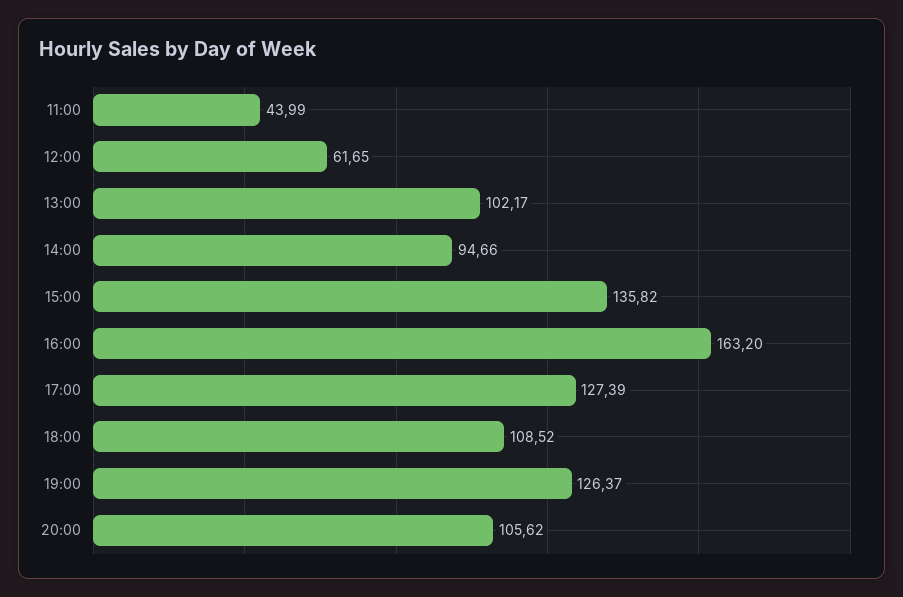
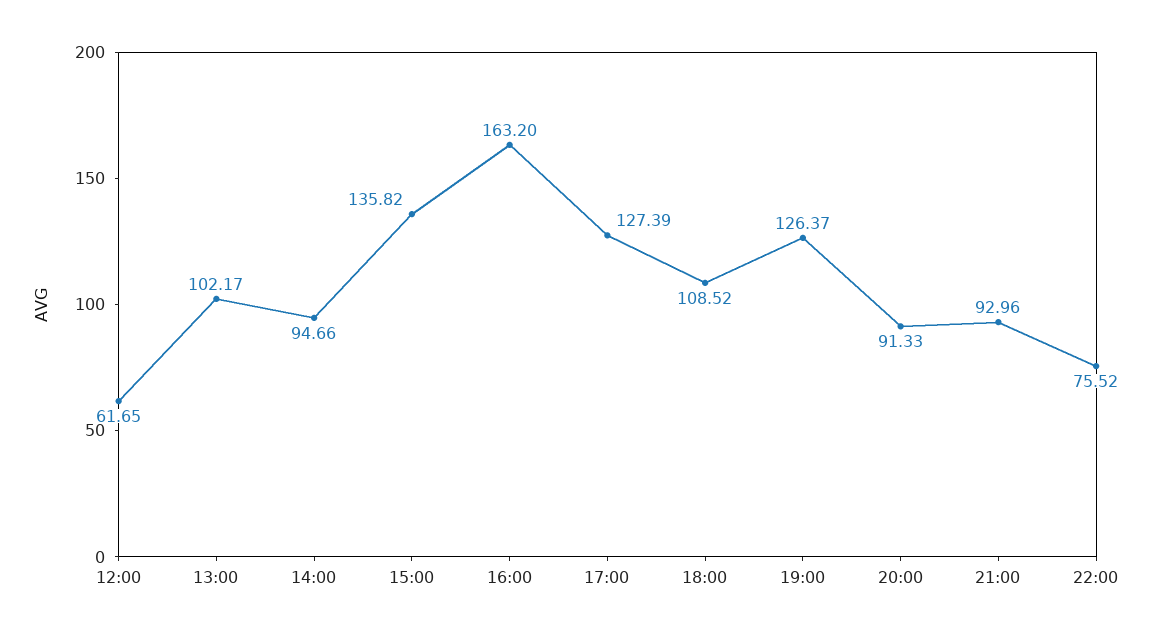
11:00: 43.99 -> none
20:00: 105.62 -> 91.33
21:00: none -> 92.96
22:00: none -> 75.52

